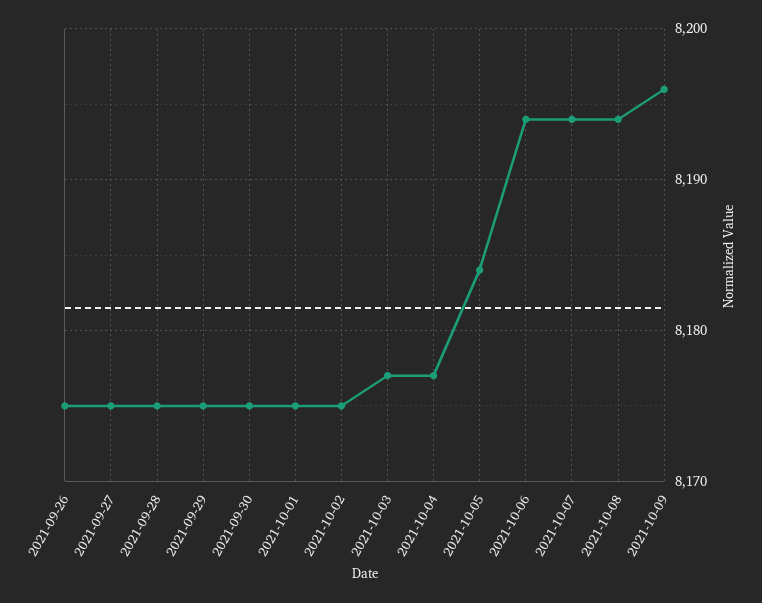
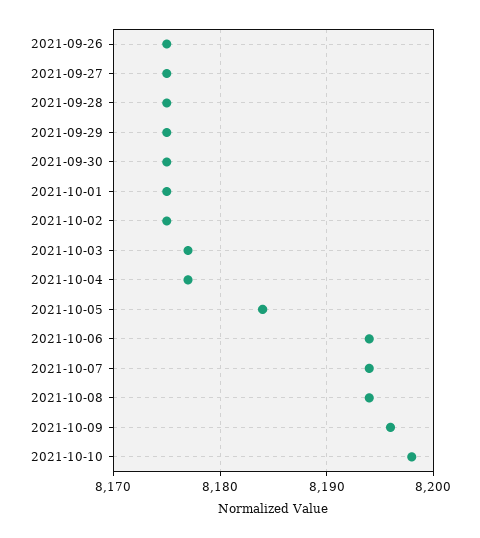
2021-10-10: none -> 8198

